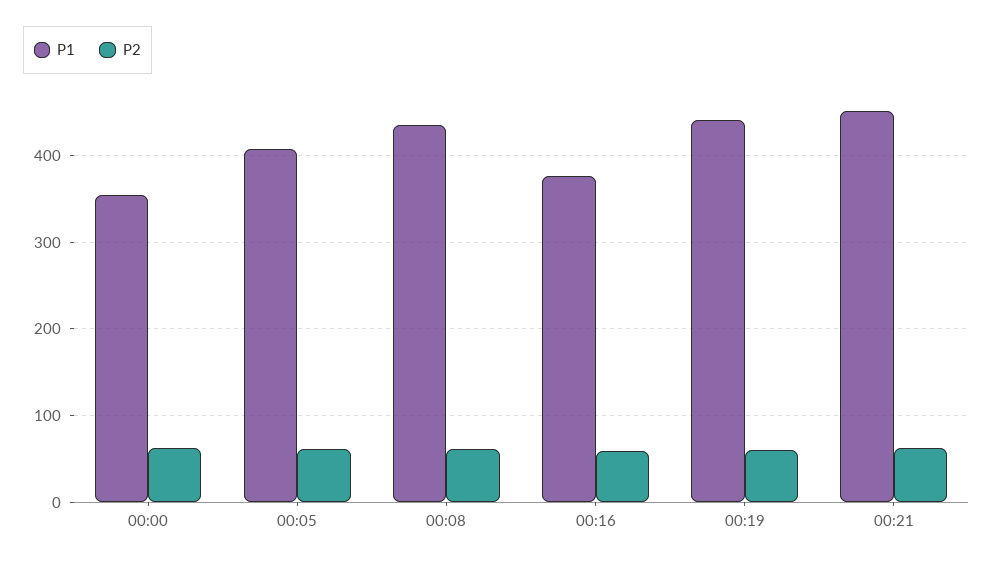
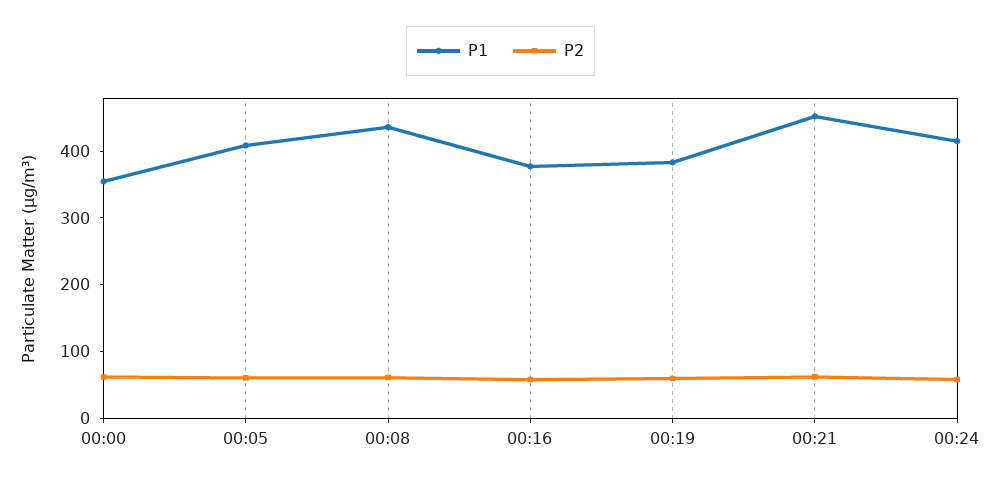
P1, 00:19: 440 -> 380
P1, 00:24: none -> 420
P2, 00:24: none -> 60

